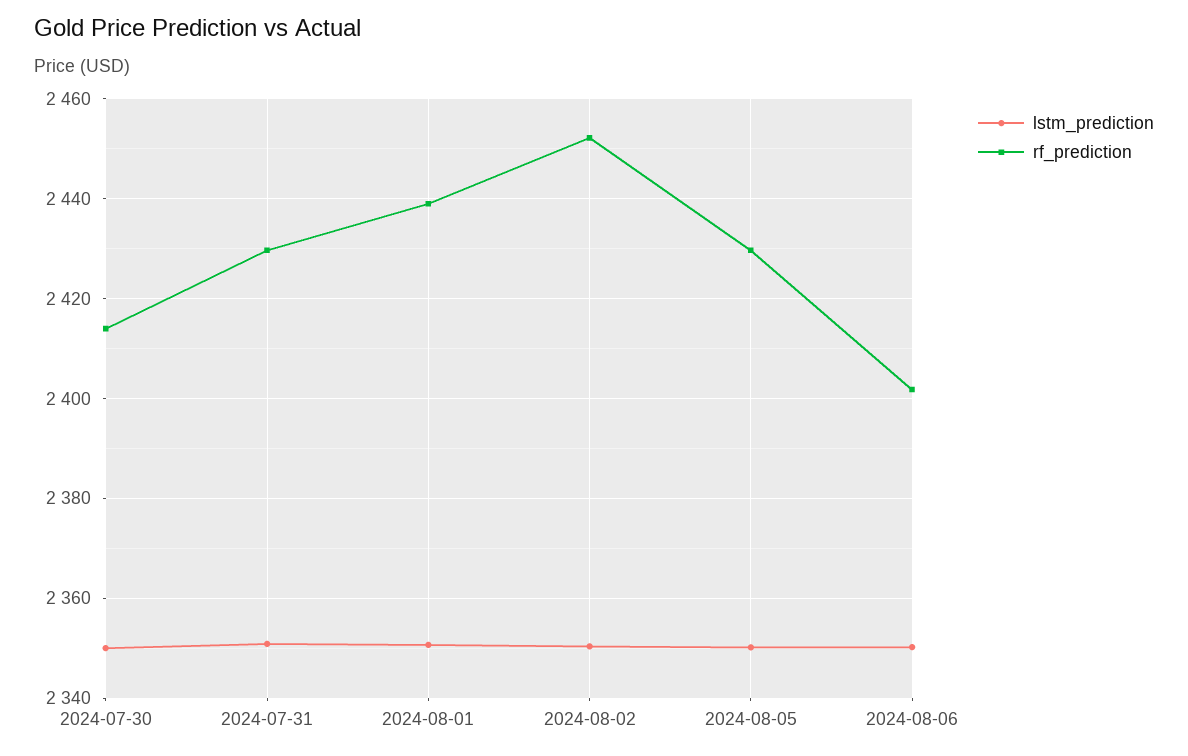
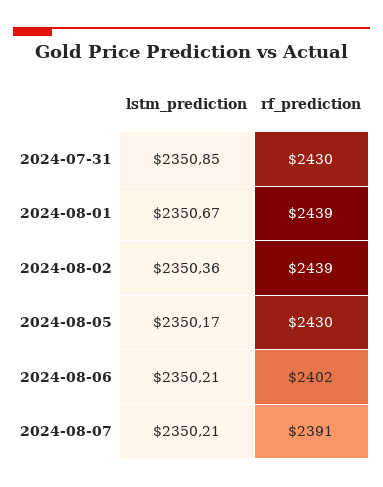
lstm_prediction, 2024-07-30: 2350 -> none
rf_prediction, 2024-07-30: 2414 -> none
rf_prediction, 2024-08-02: 2452 -> 2439
lstm_prediction, 2024-08-07: none -> 2350.21
rf_prediction, 2024-08-07: none -> 2391

